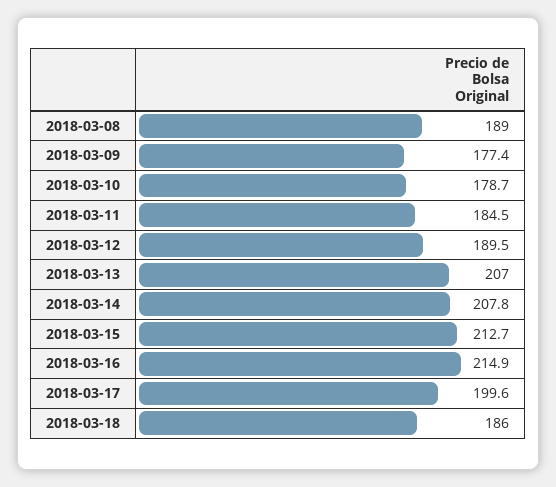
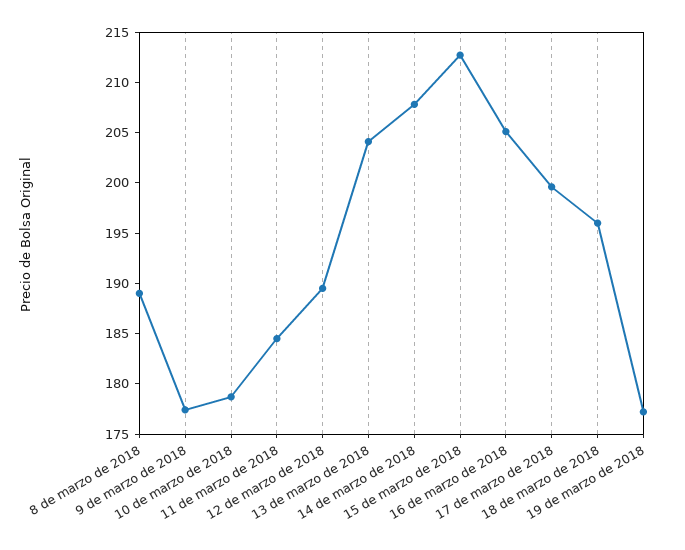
2018-03-13: 207 -> 204
2018-03-16: 214.9 -> 205
2018-03-18: 186 -> 196
19 de marzo de 2018: none -> 177

